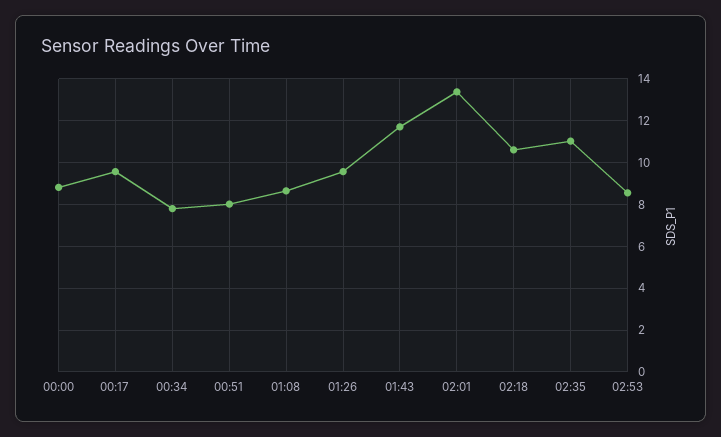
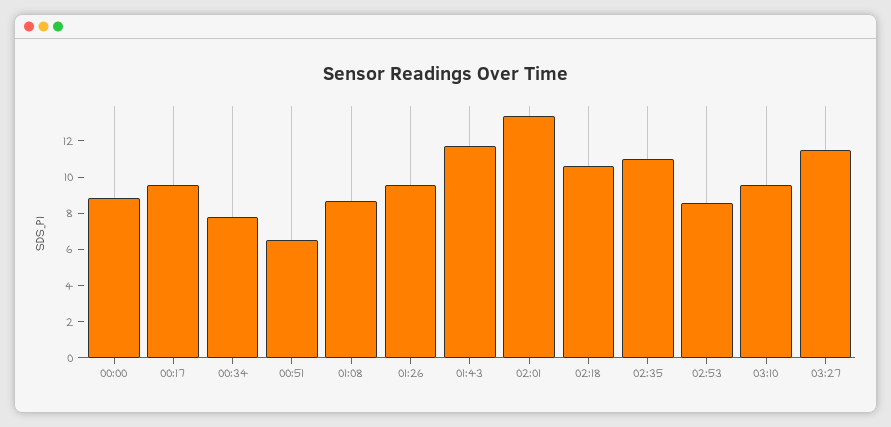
00:51: 8 -> 6.5
03:10: none -> 9.5
03:27: none -> 11.5

